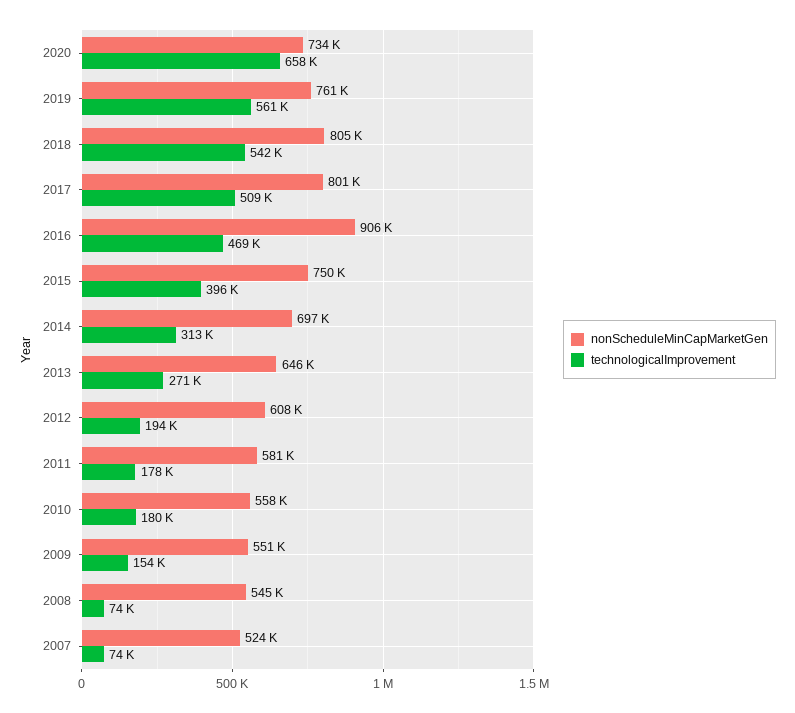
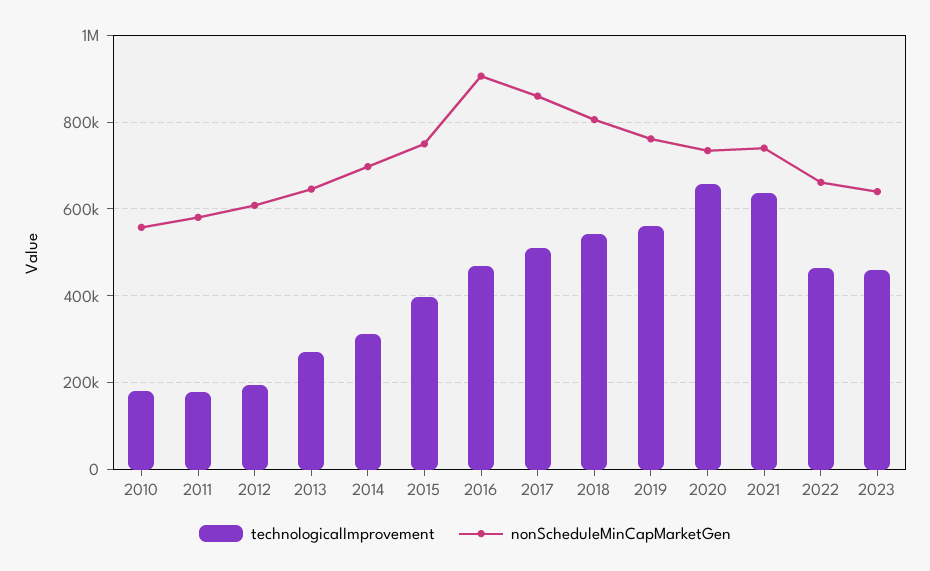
nonScheduleMinCapMarketGen, 2017: 801000 -> 860000
nonScheduleMinCapMarketGen, 2009: 551000 -> none
technologicalImprovement, 2009: 154000 -> none
nonScheduleMinCapMarketGen, 2008: 545000 -> none
technologicalImprovement, 2008: 74000 -> none
nonScheduleMinCapMarketGen, 2007: 524000 -> none
technologicalImprovement, 2007: 74000 -> none
technologicalImprovement, 2021: none -> 640000
nonScheduleMinCapMarketGen, 2021: none -> 740000
technologicalImprovement, 2022: none -> 460000
nonScheduleMinCapMarketGen, 2022: none -> 660000
technologicalImprovement, 2023: none -> 460000
nonScheduleMinCapMarketGen, 2023: none -> 640000

